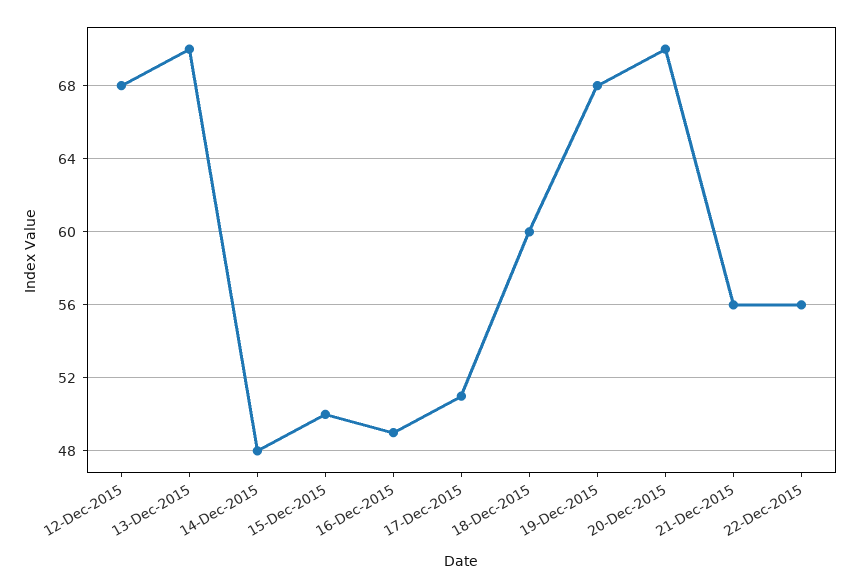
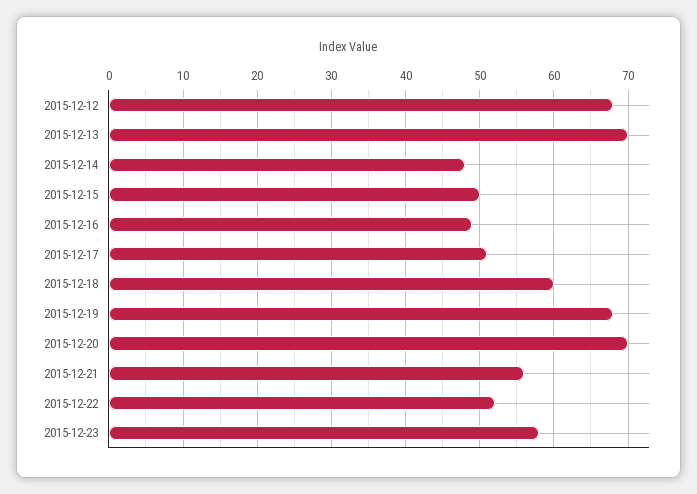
22-Dec-2015: 56 -> 52
2015-12-23: none -> 58

